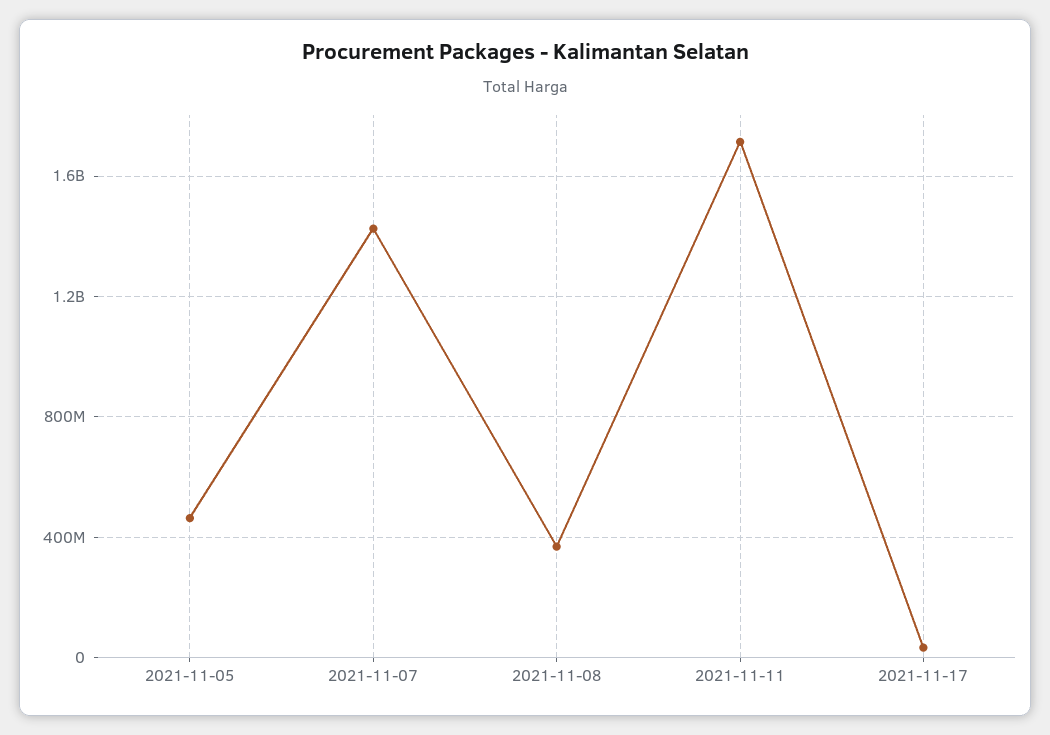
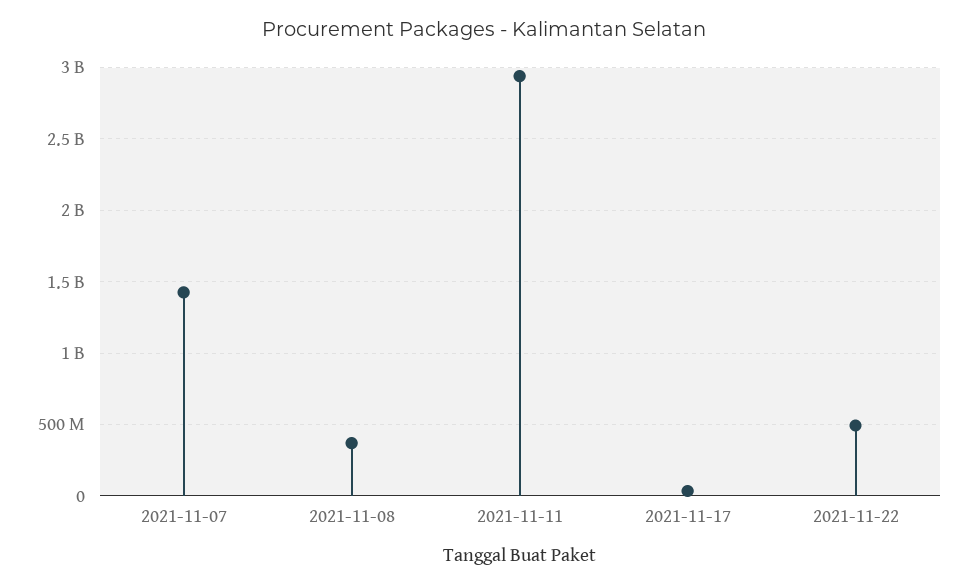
2021-11-05: 450000000 -> none
2021-11-11: 1700000000 -> 2950000000
2021-11-22: none -> 500000000

